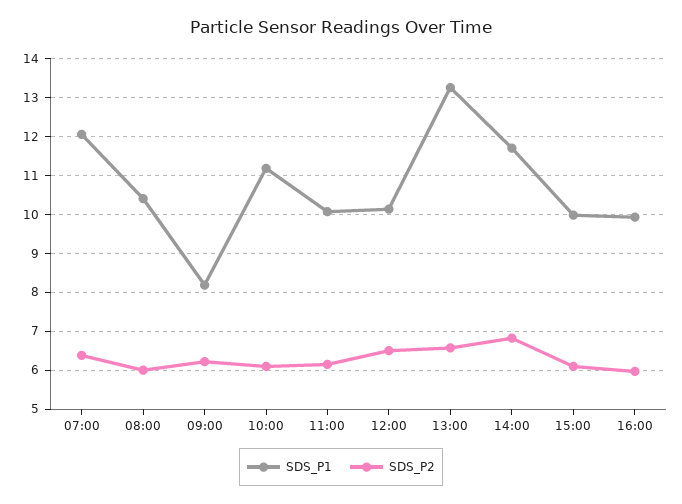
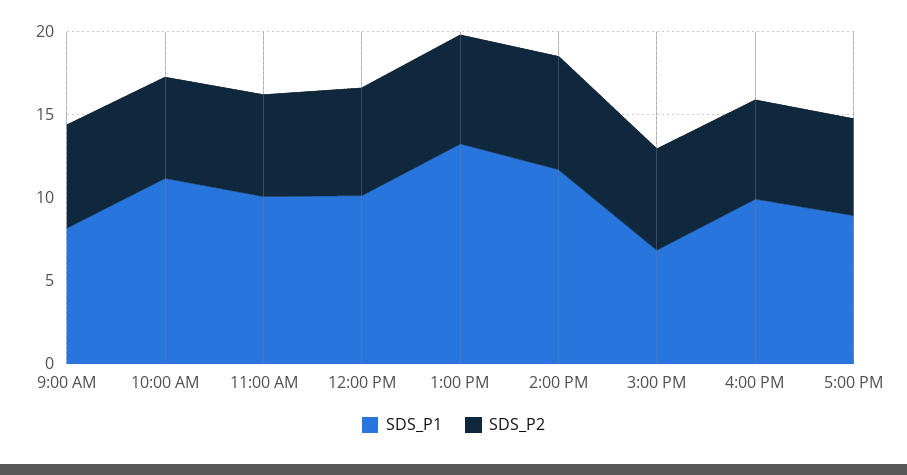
SDS_P1, 07:00: 12 -> none
SDS_P2, 07:00: 6.4 -> none
SDS_P1, 08:00: 10.4 -> none
SDS_P2, 08:00: 6 -> none
SDS_P1, 15:00: 10 -> 7
SDS_P1, 5:00 PM: none -> 9
SDS_P2, 5:00 PM: none -> 6

